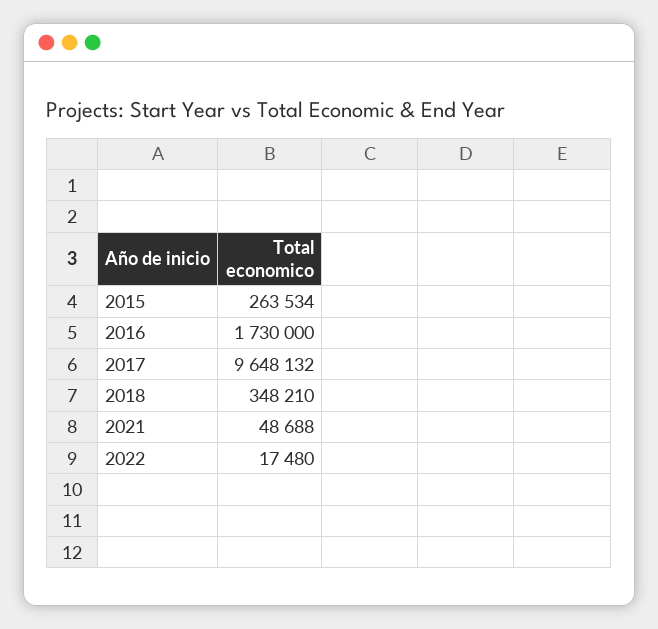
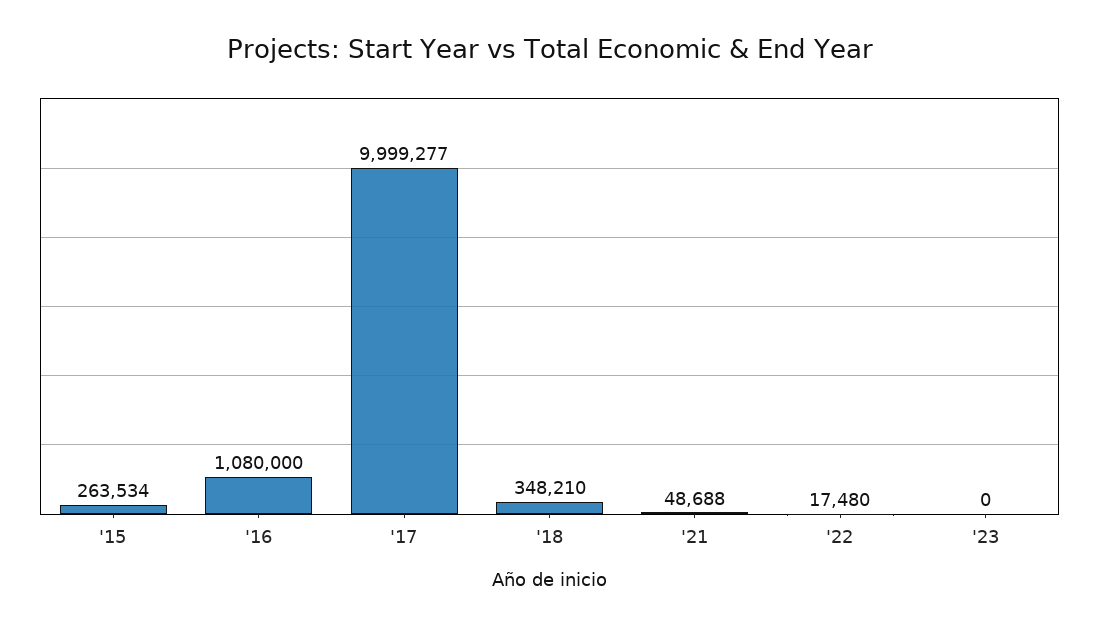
2016: 1730000 -> 1080000
2017: 9648132 -> 9999277
'23: none -> 0

